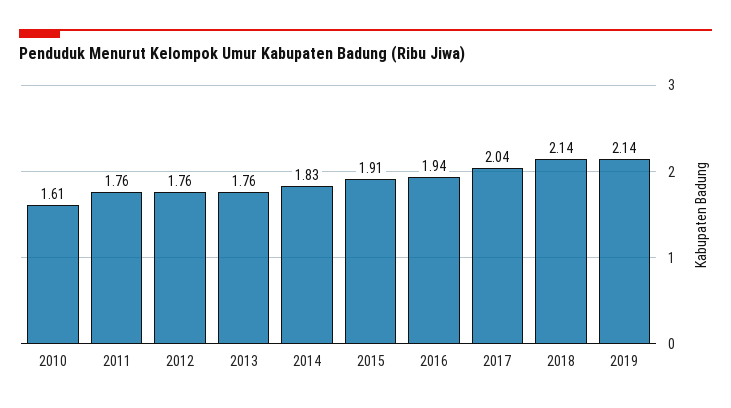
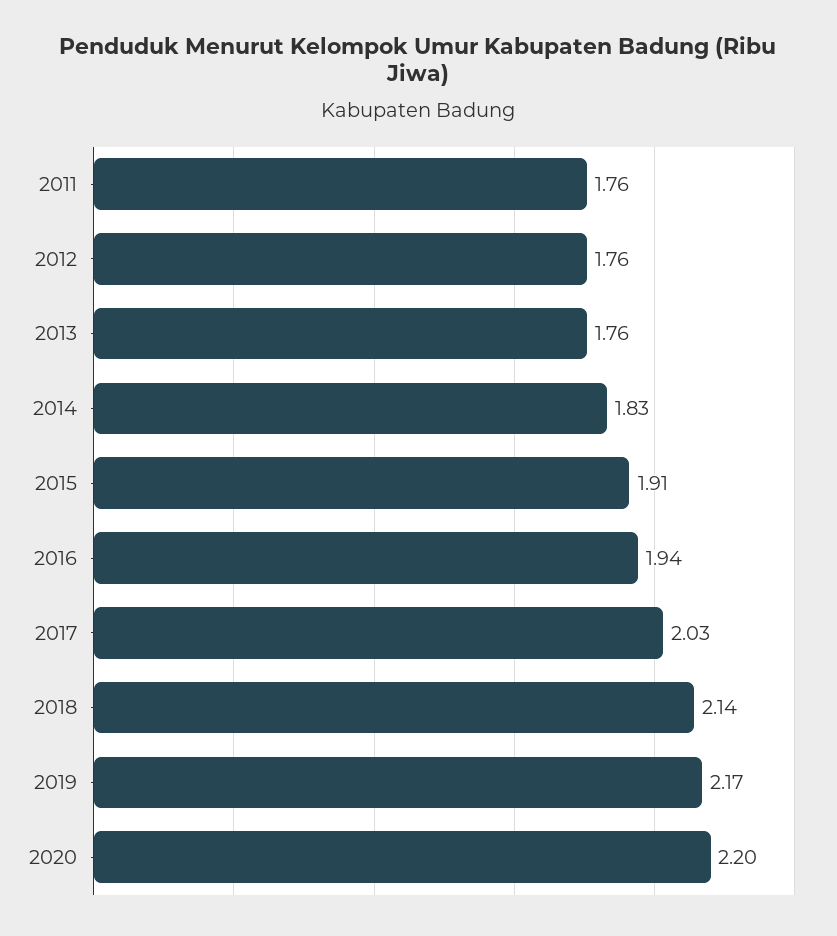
2010: 1.61 -> none
2017: 2.04 -> 2.03
2019: 2.14 -> 2.17
2020: none -> 2.2

